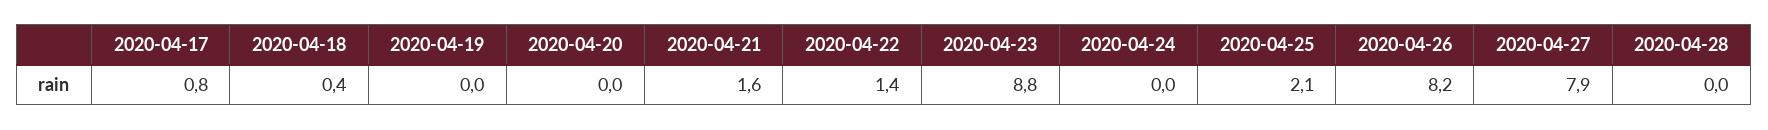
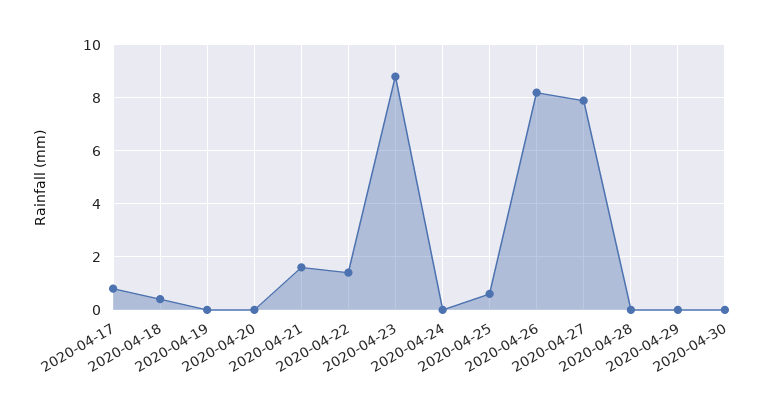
2020-04-25: 2.1 -> 0.5
2020-04-29: none -> 0
2020-04-30: none -> 0

